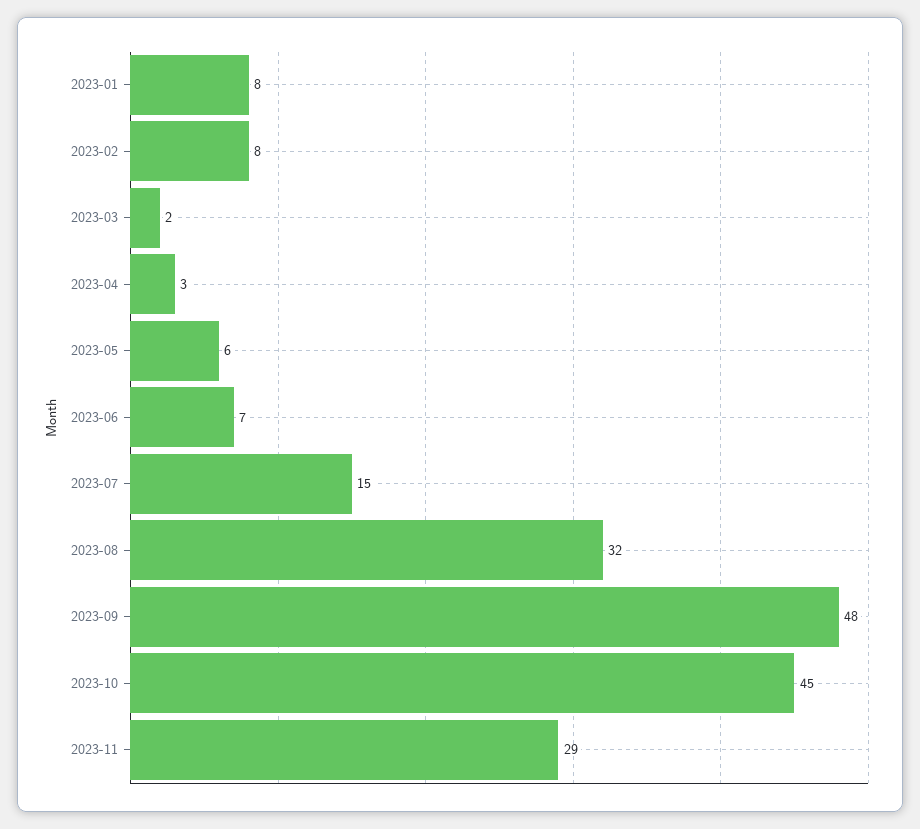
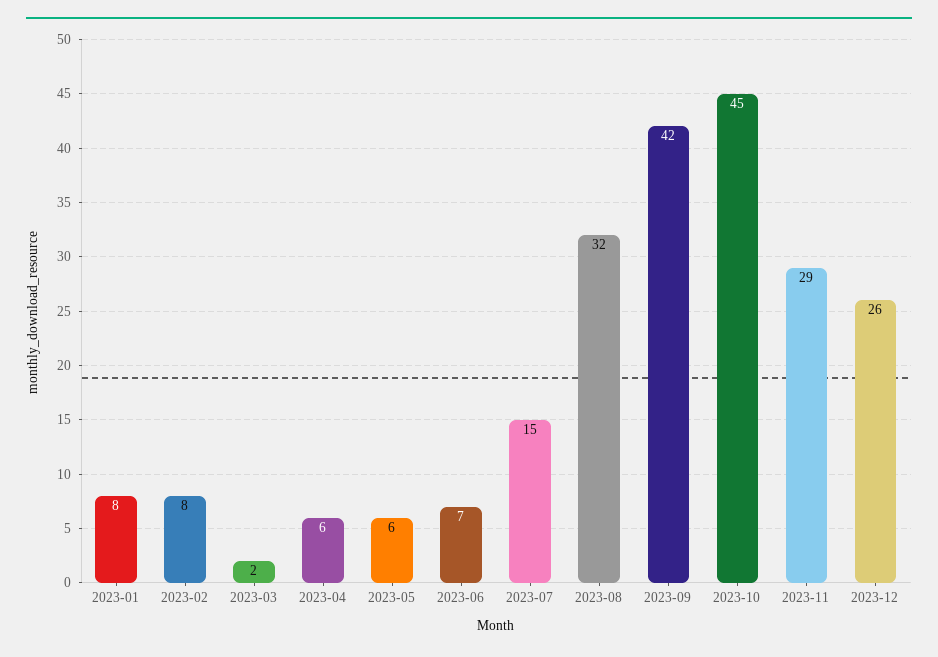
2023-04: 3 -> 6
2023-09: 48 -> 42
2023-12: none -> 26

